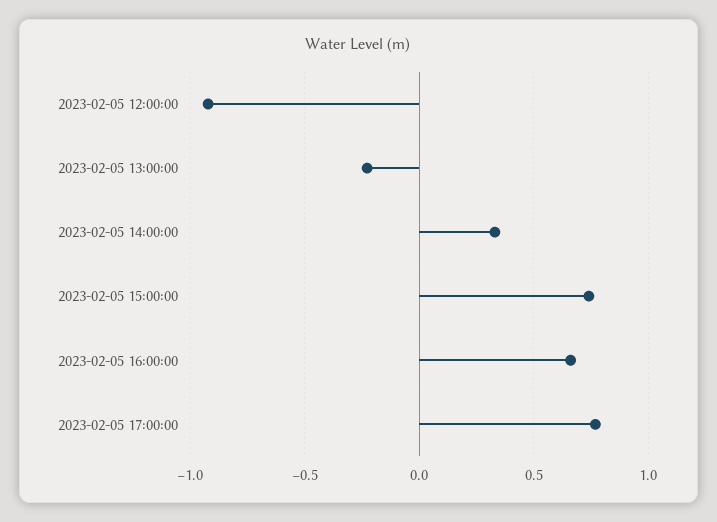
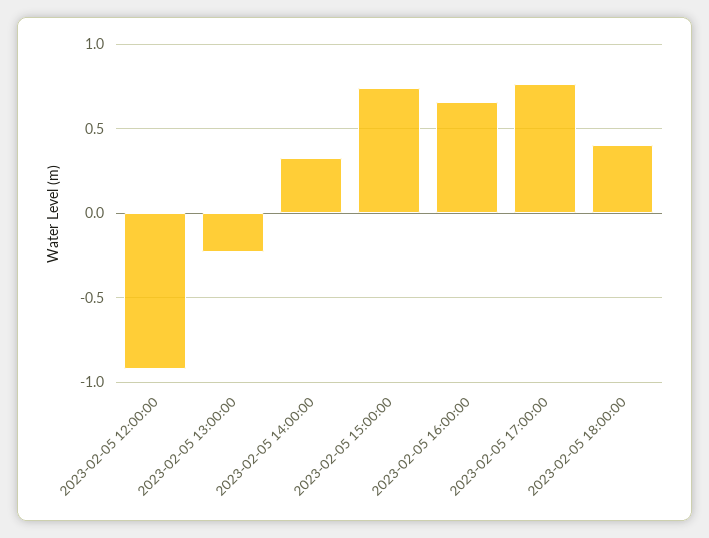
2023-02-05 18:00:00: none -> 0.4

